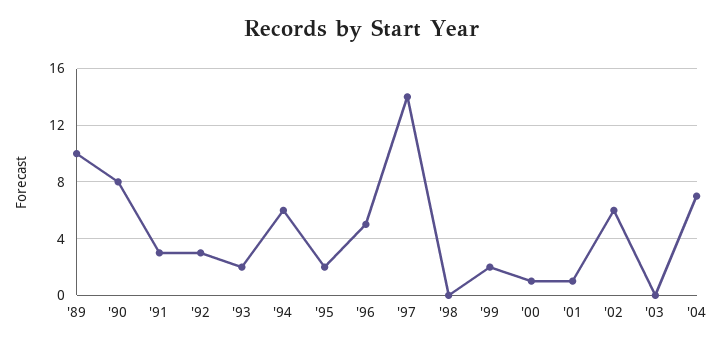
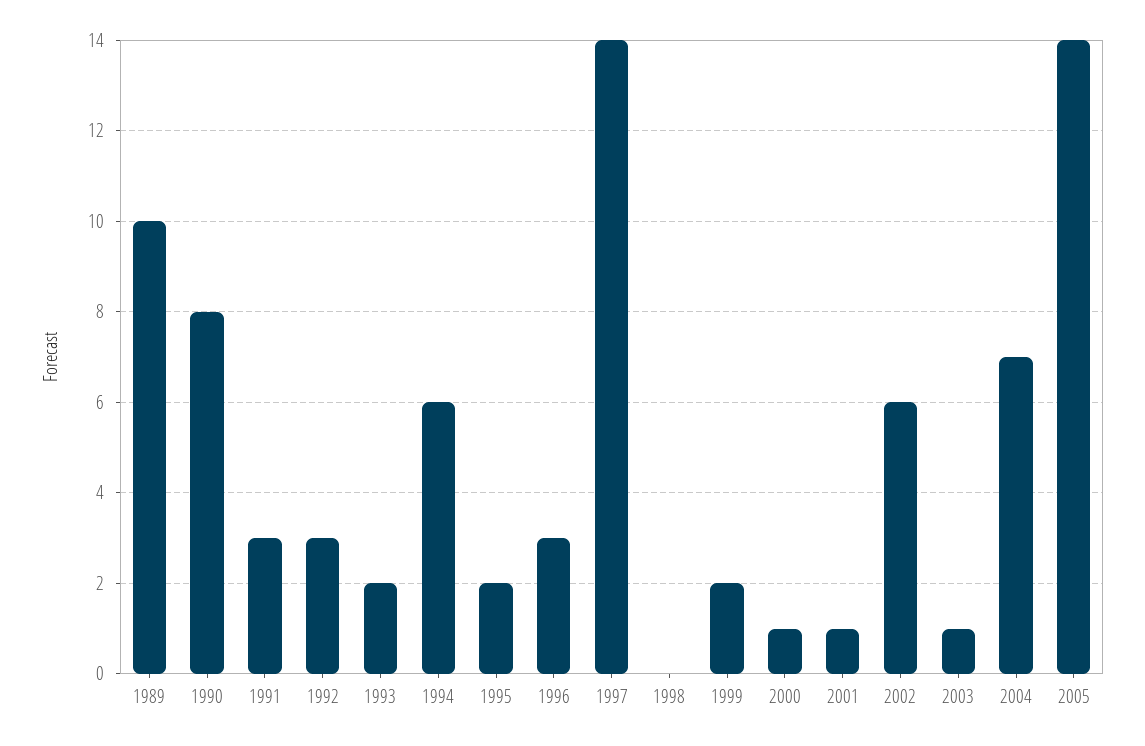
'96: 5 -> 3
'03: 0 -> 1
2005: none -> 14

